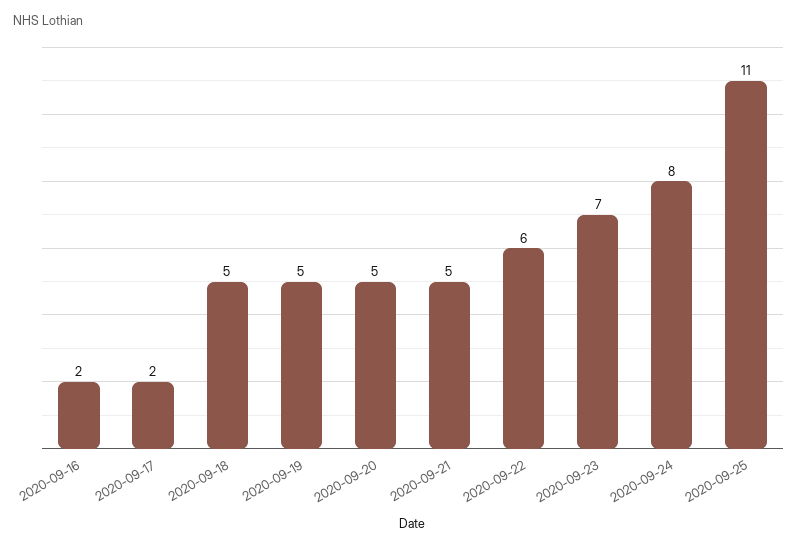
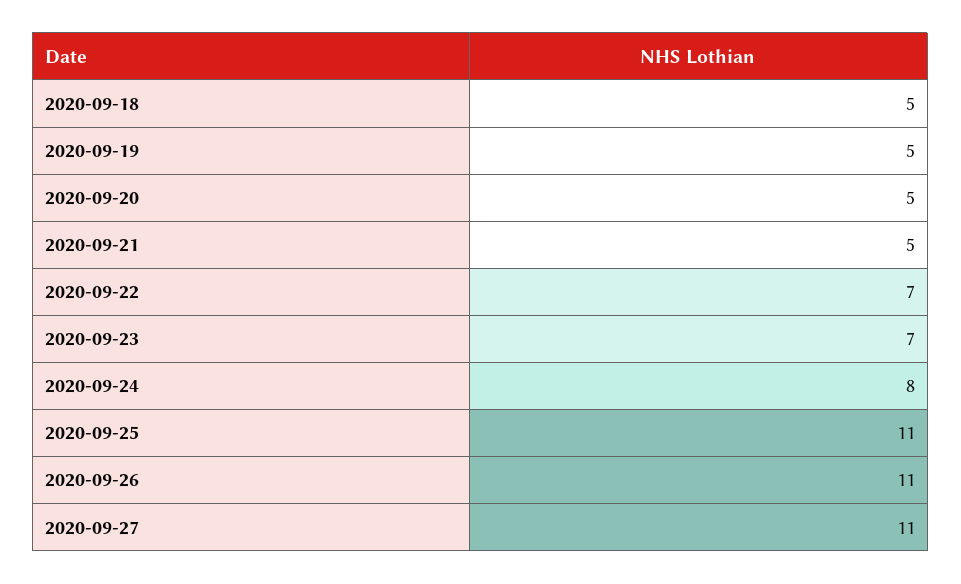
2020-09-16: 2 -> none
2020-09-17: 2 -> none
2020-09-22: 6 -> 7
2020-09-26: none -> 11
2020-09-27: none -> 11

